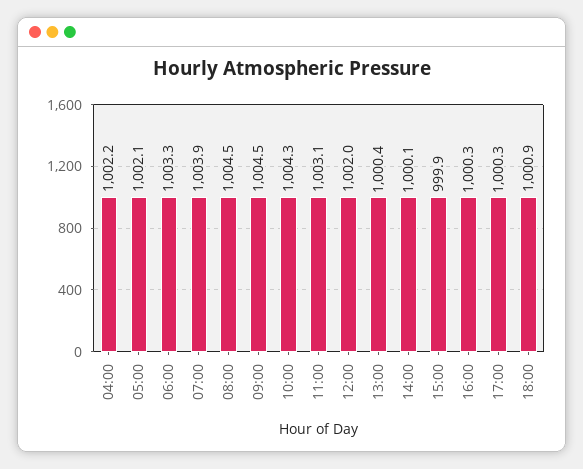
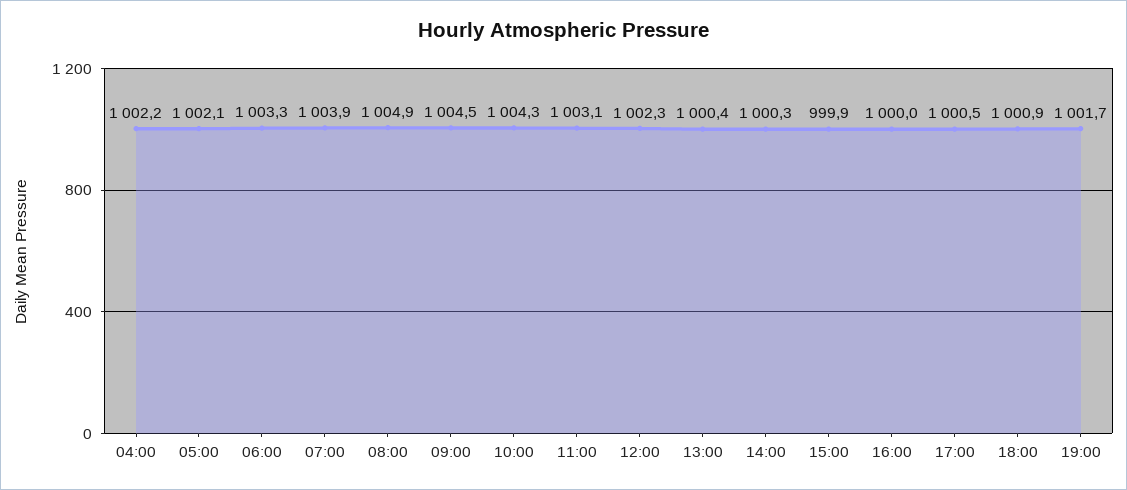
08:00: 1004.5 -> 1004.9
12:00: 1002 -> 1002.3
14:00: 1000.1 -> 1000.3
16:00: 1000.3 -> 1000
17:00: 1000.3 -> 1000.5
19:00: none -> 1001.7

